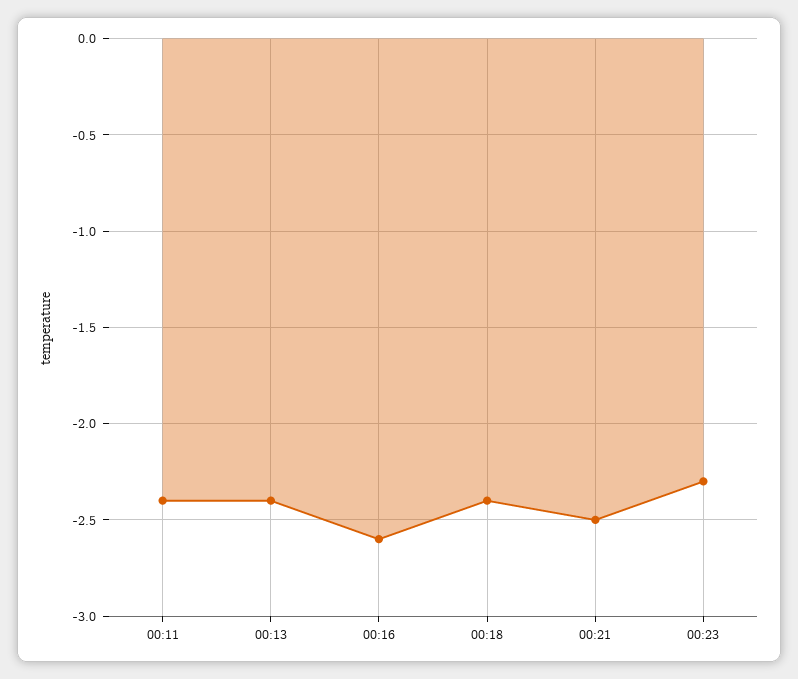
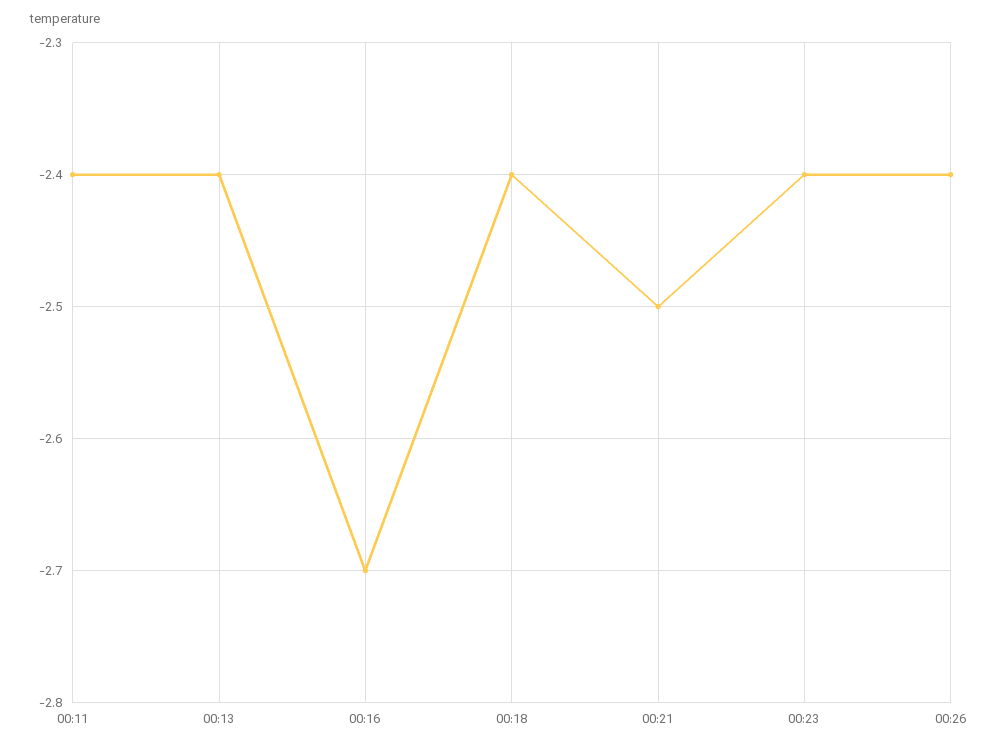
00:16: -2.6 -> -2.7
00:23: -2.3 -> -2.4
00:26: none -> -2.4

